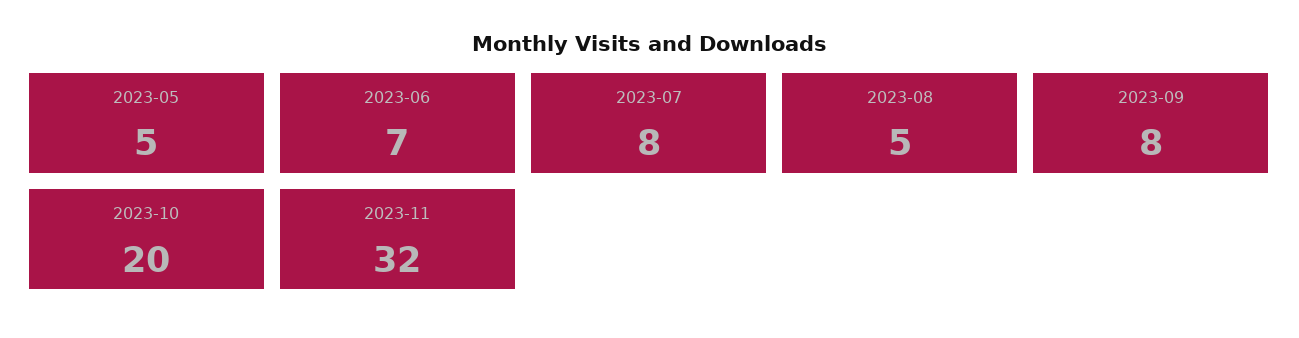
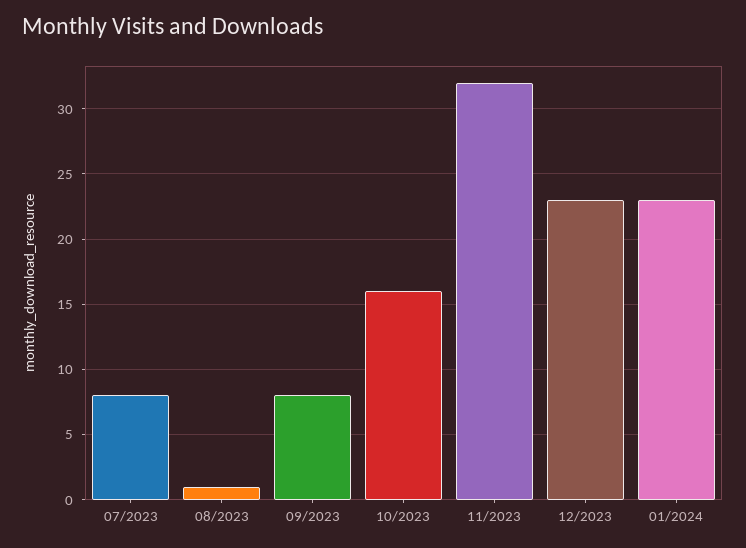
2023-05: 5 -> none
2023-06: 7 -> none
2023-08: 5 -> 1
2023-10: 20 -> 16
12/2023: none -> 23
01/2024: none -> 23

